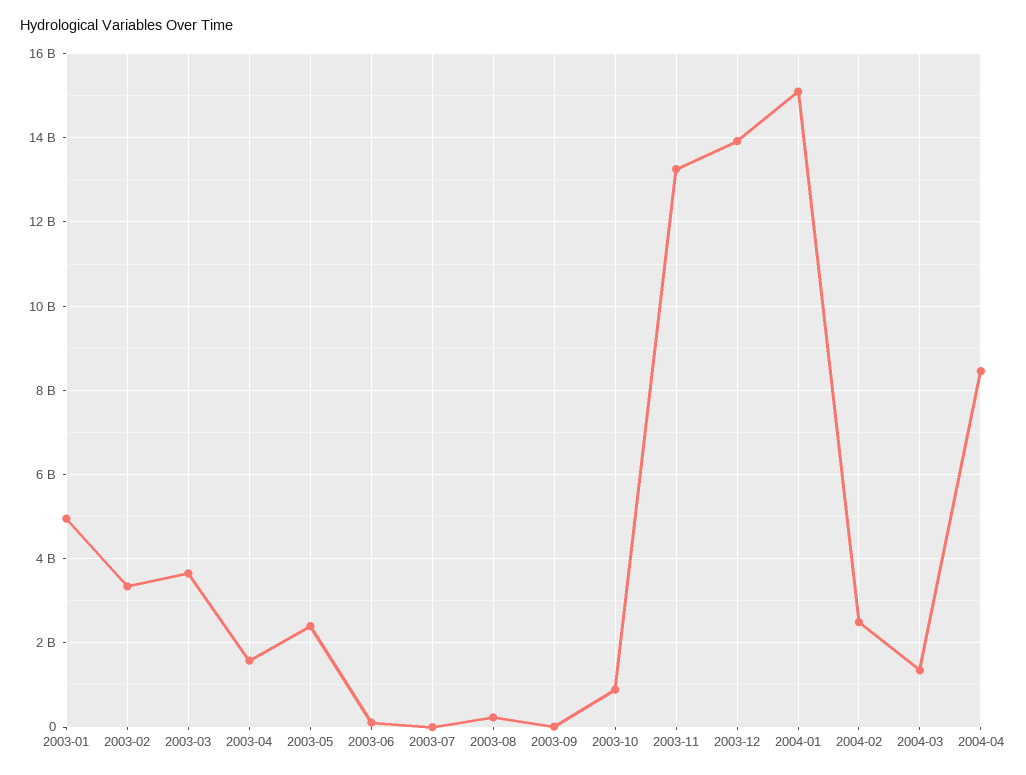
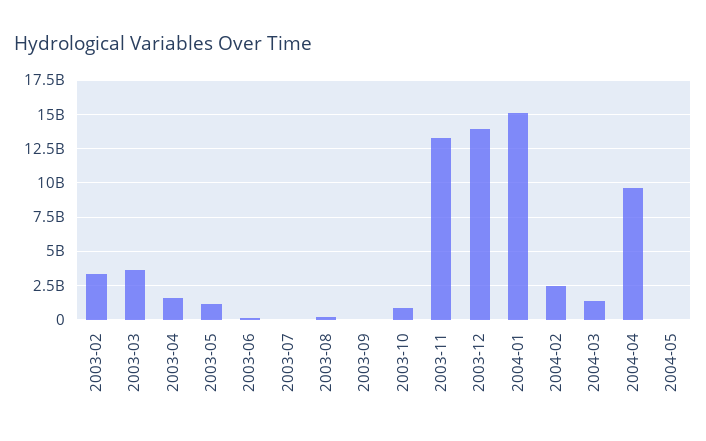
2003-01: 5000000000 -> none
2003-05: 2400000000 -> 1000000000
2004-04: 8400000000 -> 9500000000
2004-05: none -> 0

